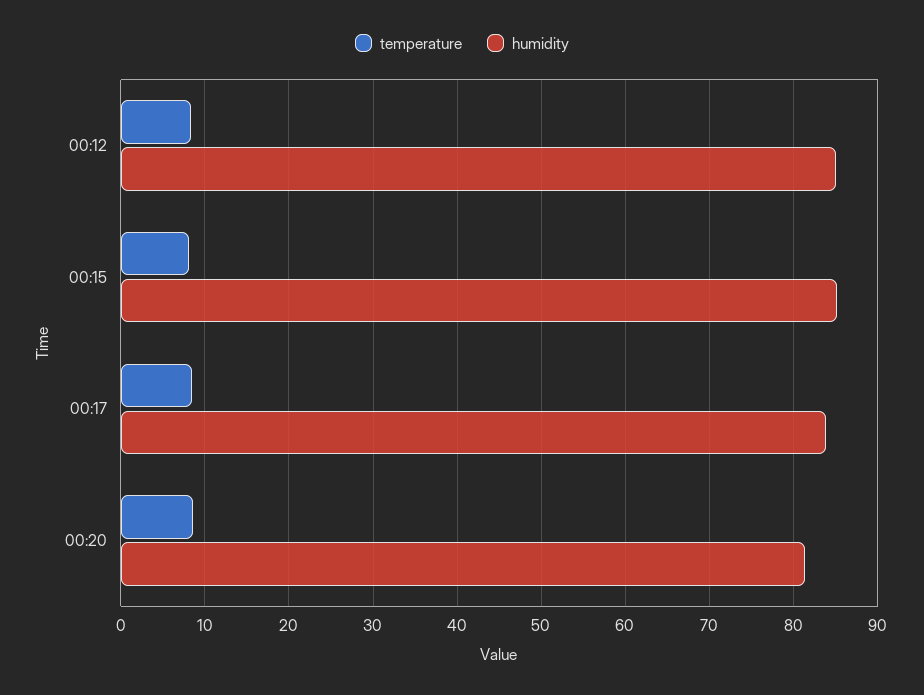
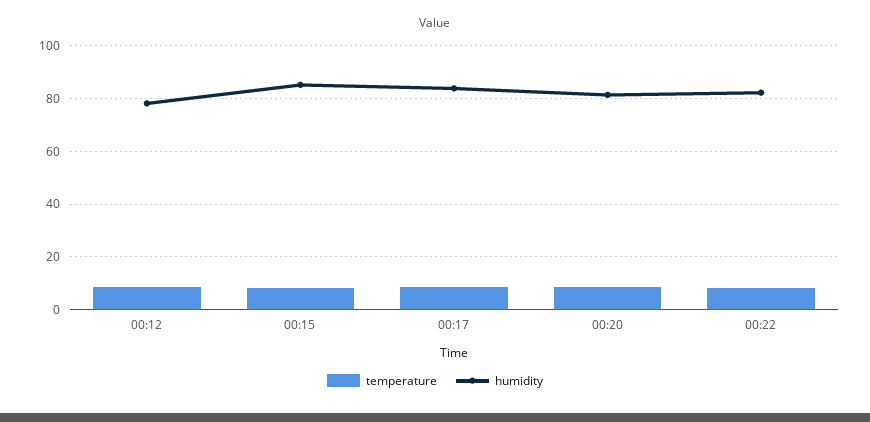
humidity, 00:12: 85 -> 77.5
temperature, 00:22: none -> 7.5
humidity, 00:22: none -> 82.5

